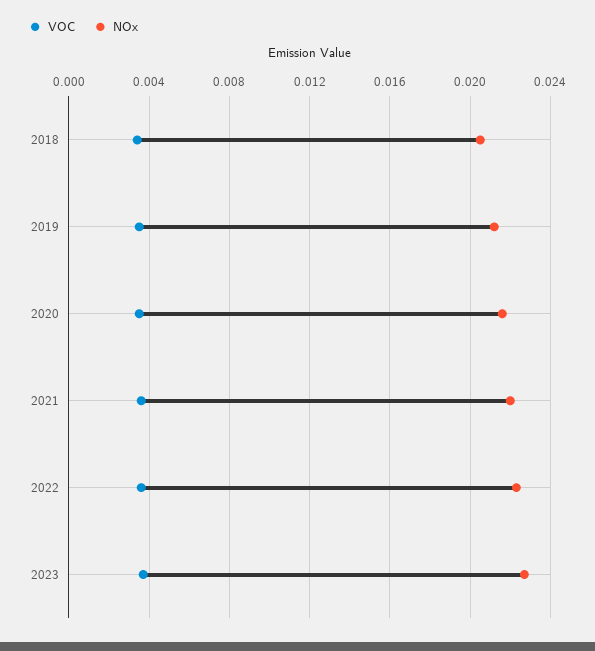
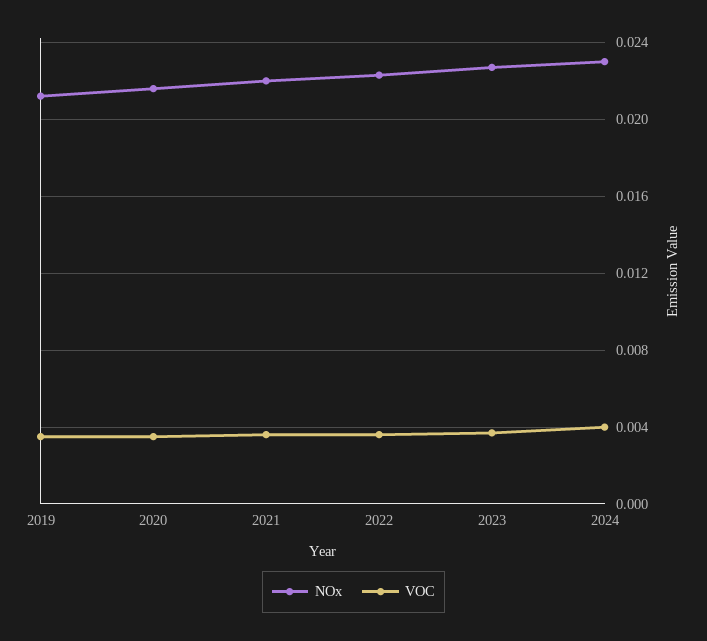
VOC, 2018: 0.0035 -> none
NOx, 2018: 0.0205 -> none
NOx, 2024: none -> 0.023
VOC, 2024: none -> 0.004

